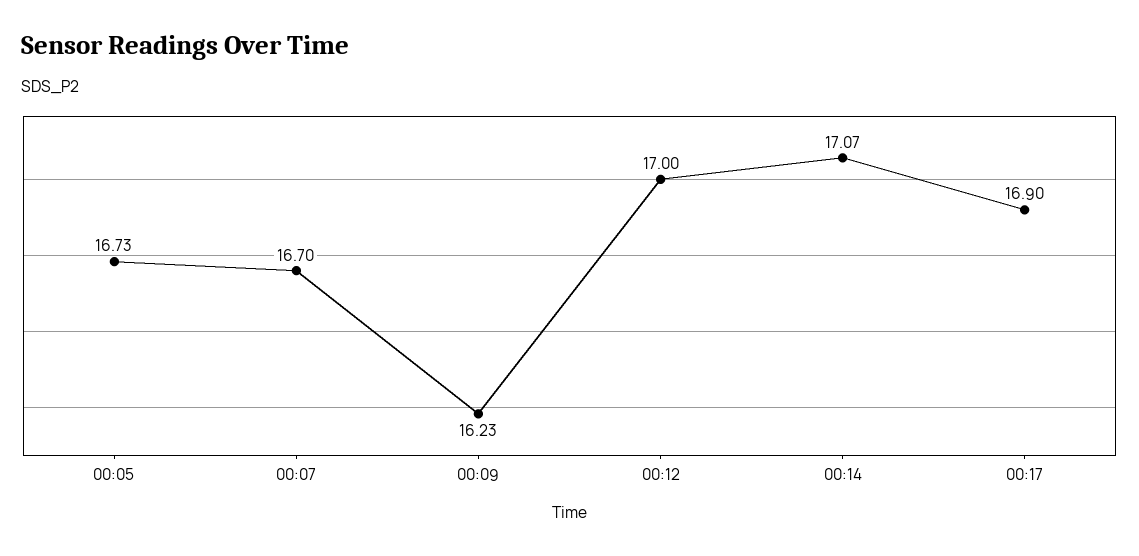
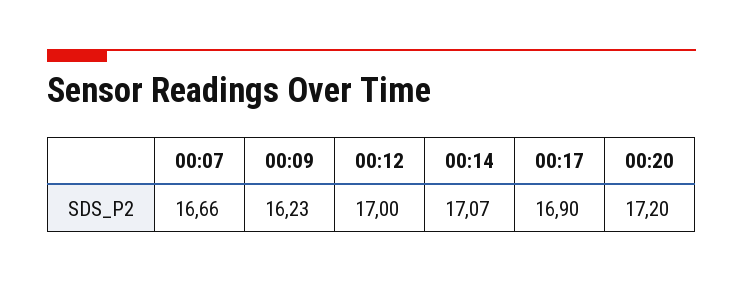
00:05: 16.73 -> none
00:07: 16.7 -> 16.66
00:20: none -> 17.2

